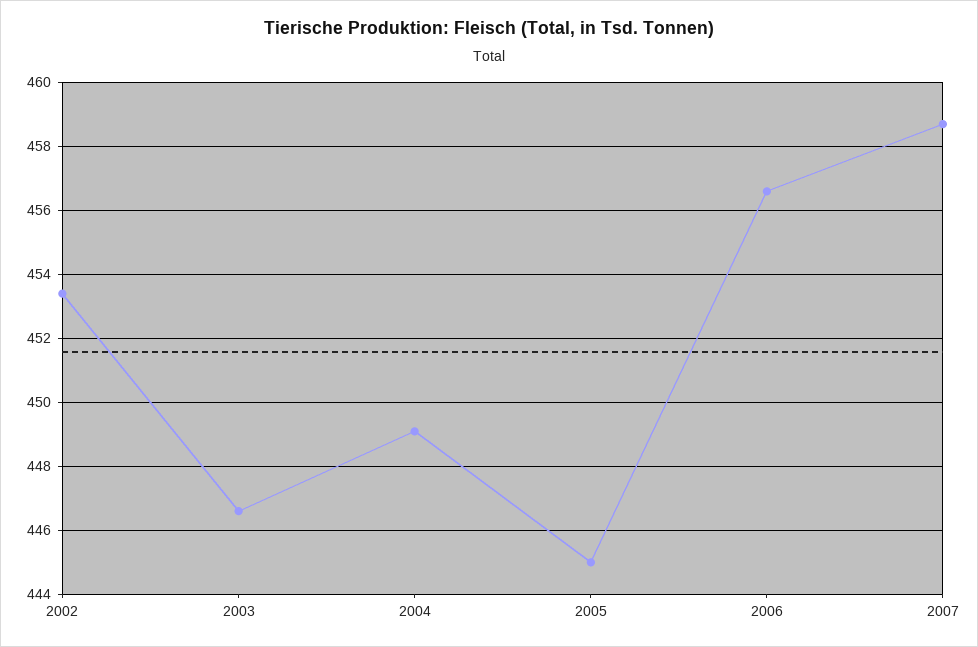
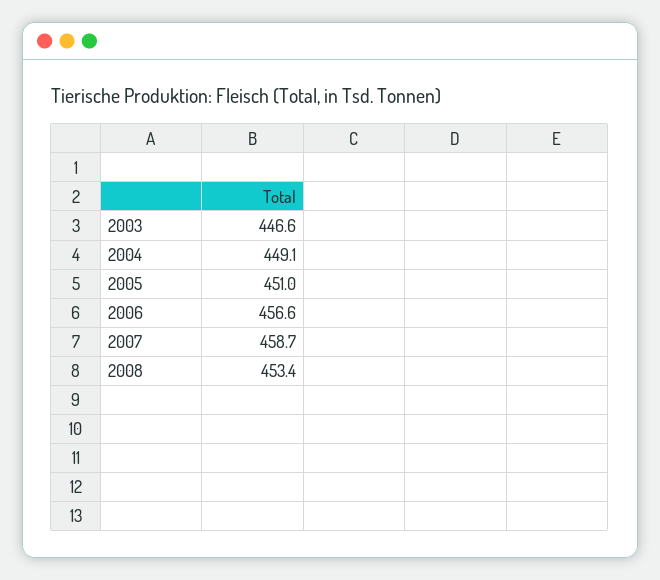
2002: 453.5 -> none
2005: 445 -> 451
2008: none -> 453.4

